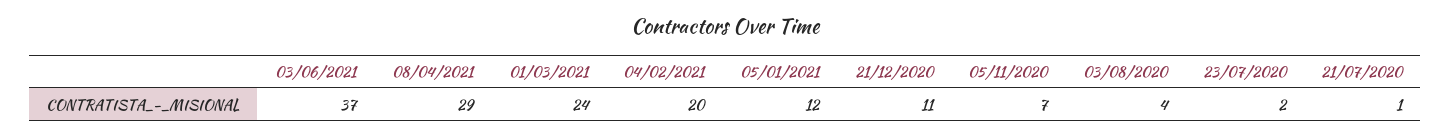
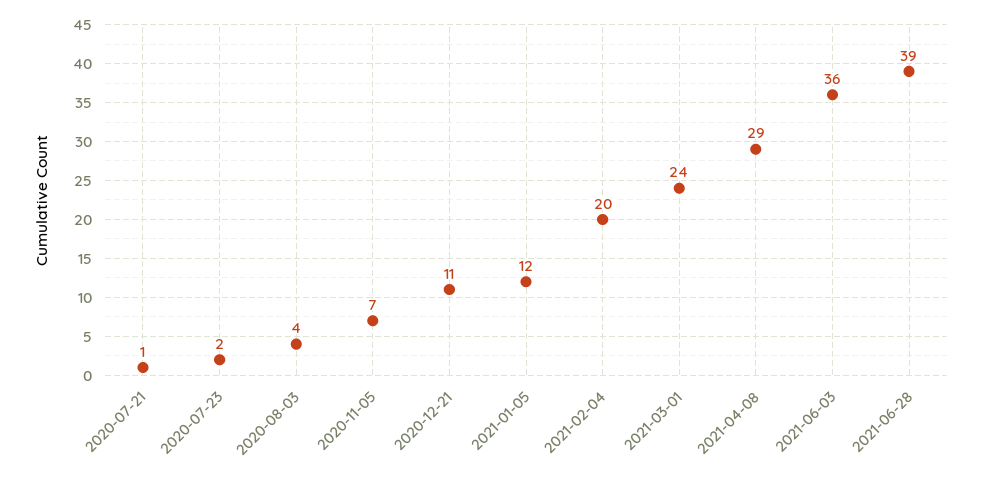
03/06/2021: 37 -> 36
2021-06-28: none -> 39

